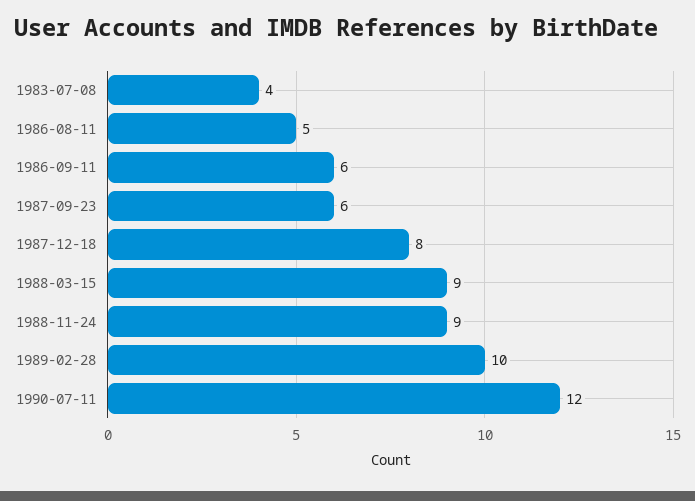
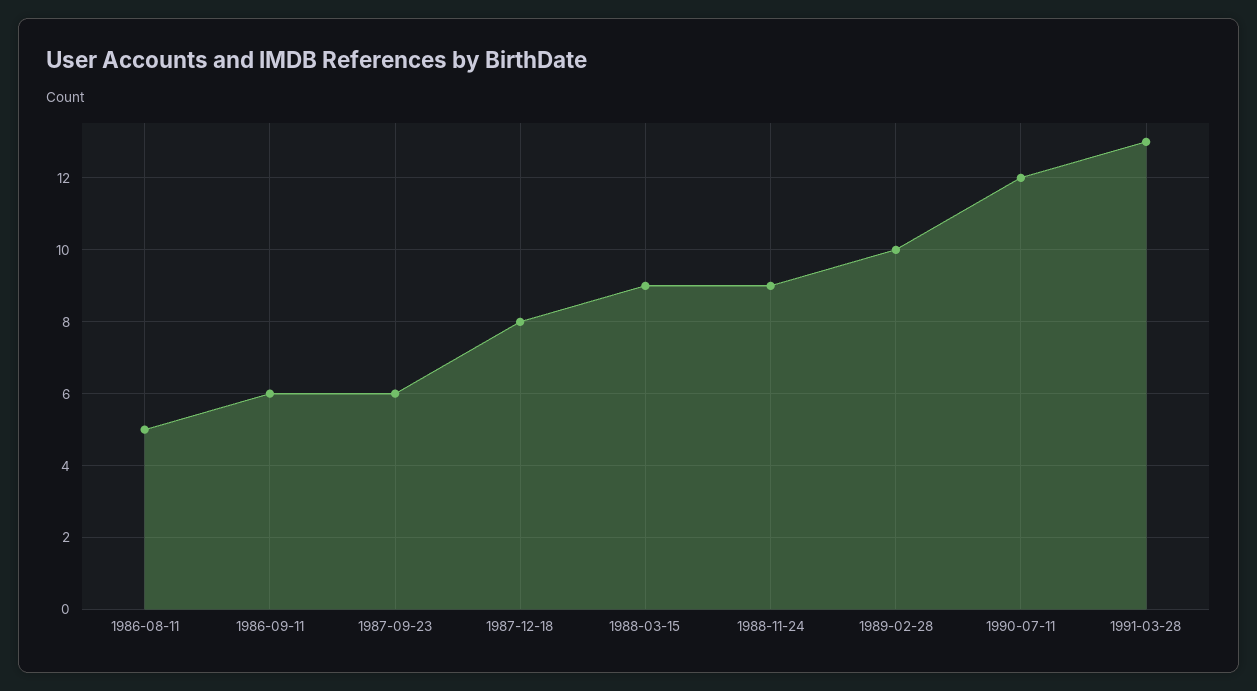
1983-07-08: 4 -> none
1991-03-28: none -> 13

